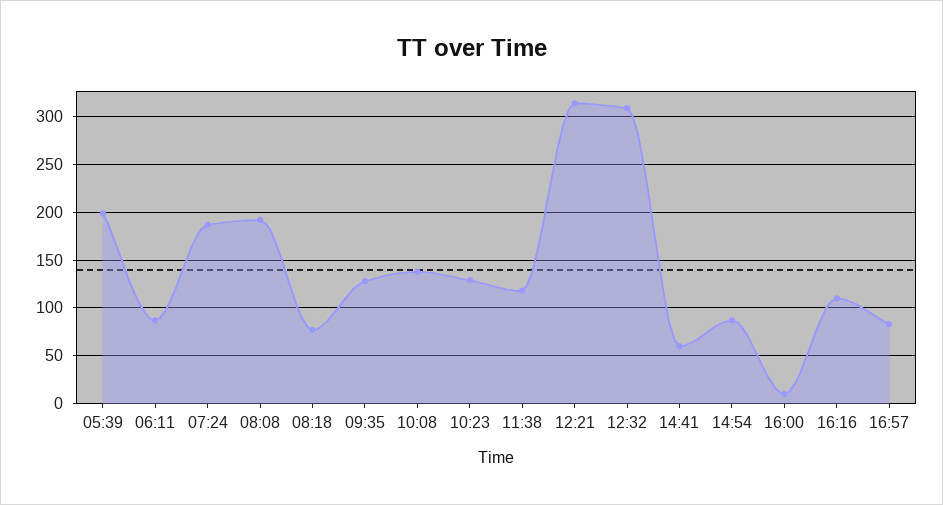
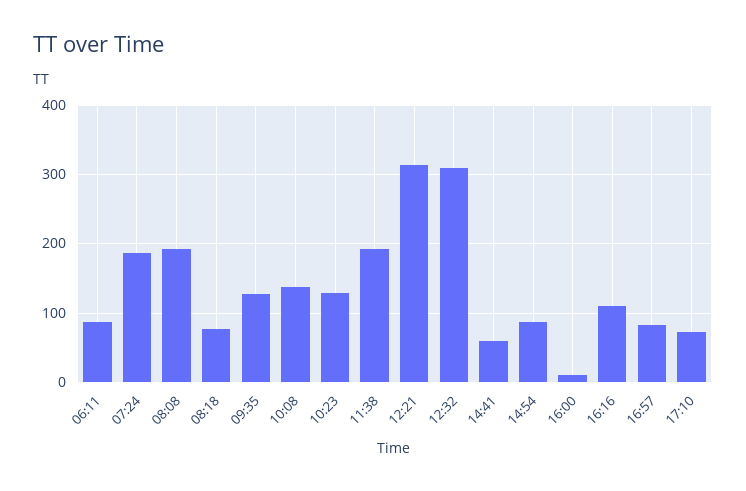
05:39: 200 -> none
11:38: 120 -> 190
17:10: none -> 70

